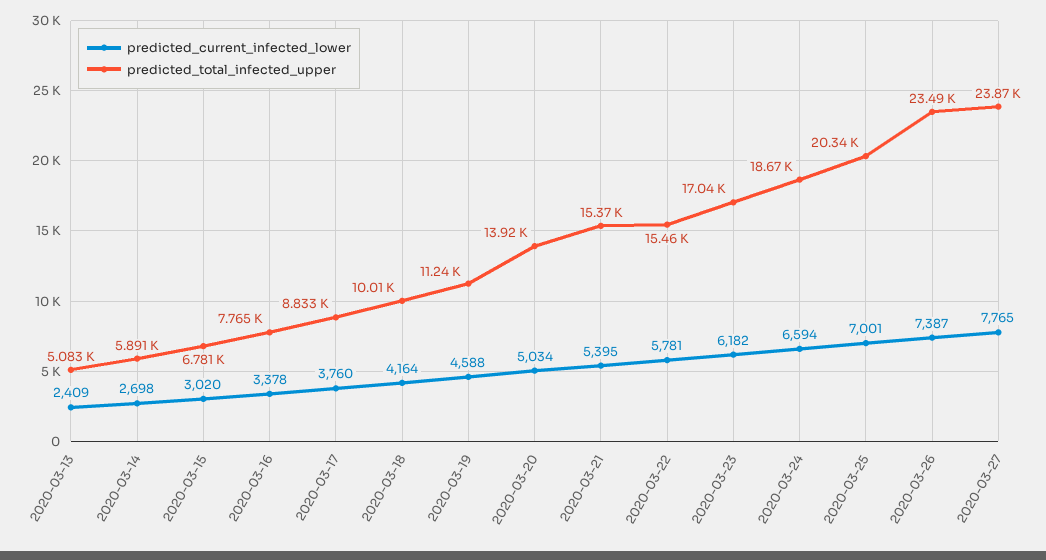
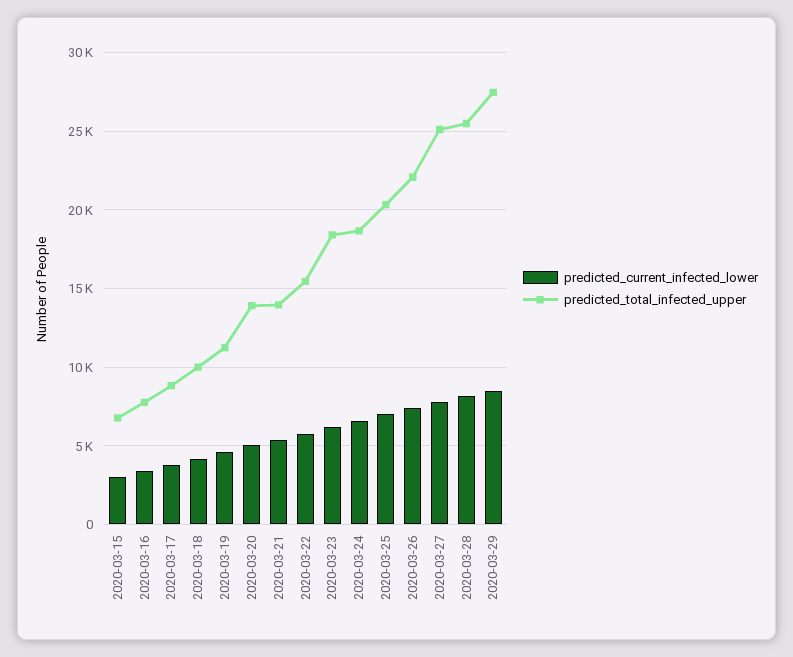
predicted_current_infected_lower, 2020-03-13: 2409 -> none
predicted_total_infected_upper, 2020-03-13: 5083 -> none
predicted_current_infected_lower, 2020-03-14: 2698 -> none
predicted_total_infected_upper, 2020-03-14: 5891 -> none
predicted_total_infected_upper, 2020-03-21: 15370 -> 14000
predicted_total_infected_upper, 2020-03-23: 17040 -> 18500
predicted_total_infected_upper, 2020-03-26: 23490 -> 22000
predicted_total_infected_upper, 2020-03-27: 23870 -> 25000
predicted_current_infected_lower, 2020-03-28: none -> 8000
predicted_total_infected_upper, 2020-03-28: none -> 25500
predicted_current_infected_lower, 2020-03-29: none -> 8500
predicted_total_infected_upper, 2020-03-29: none -> 27500

